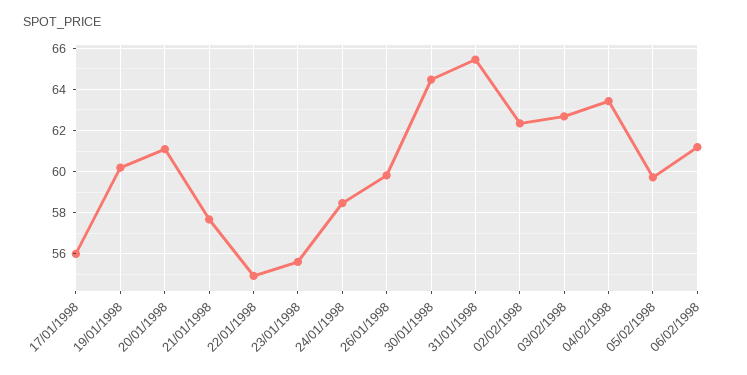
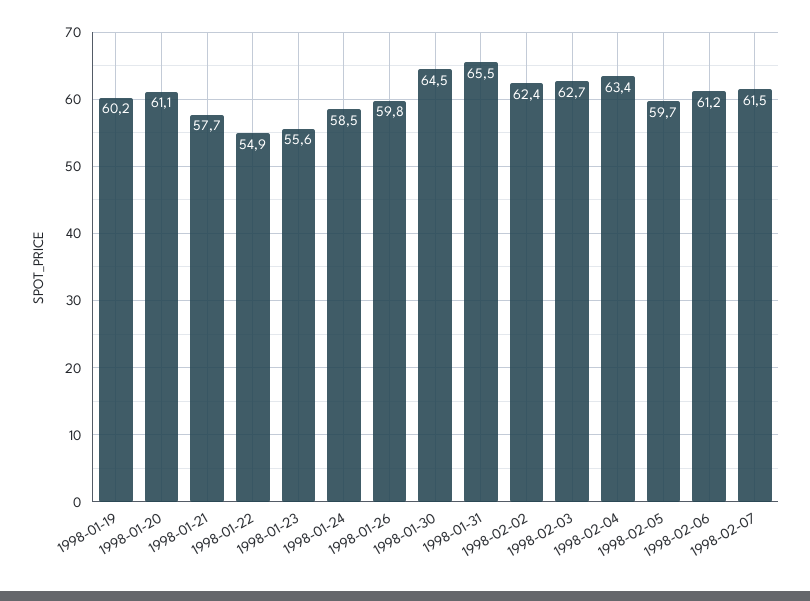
17/01/1998: 56 -> none
1998-02-07: none -> 61.5

